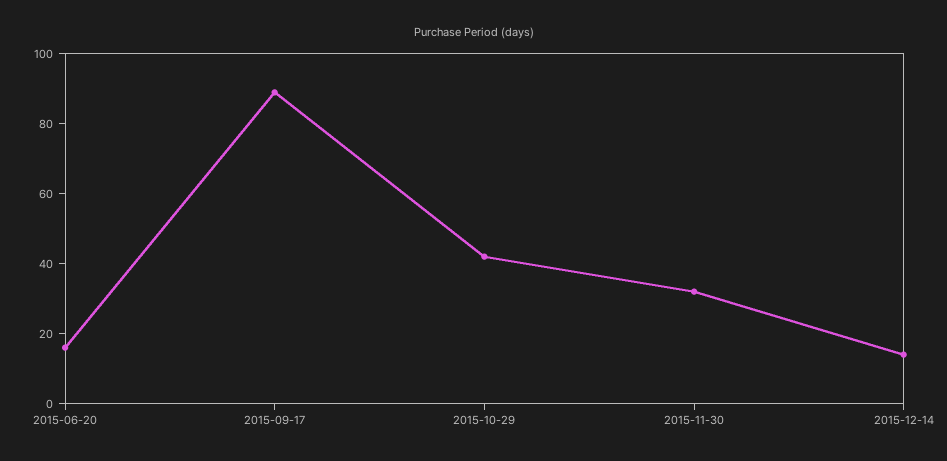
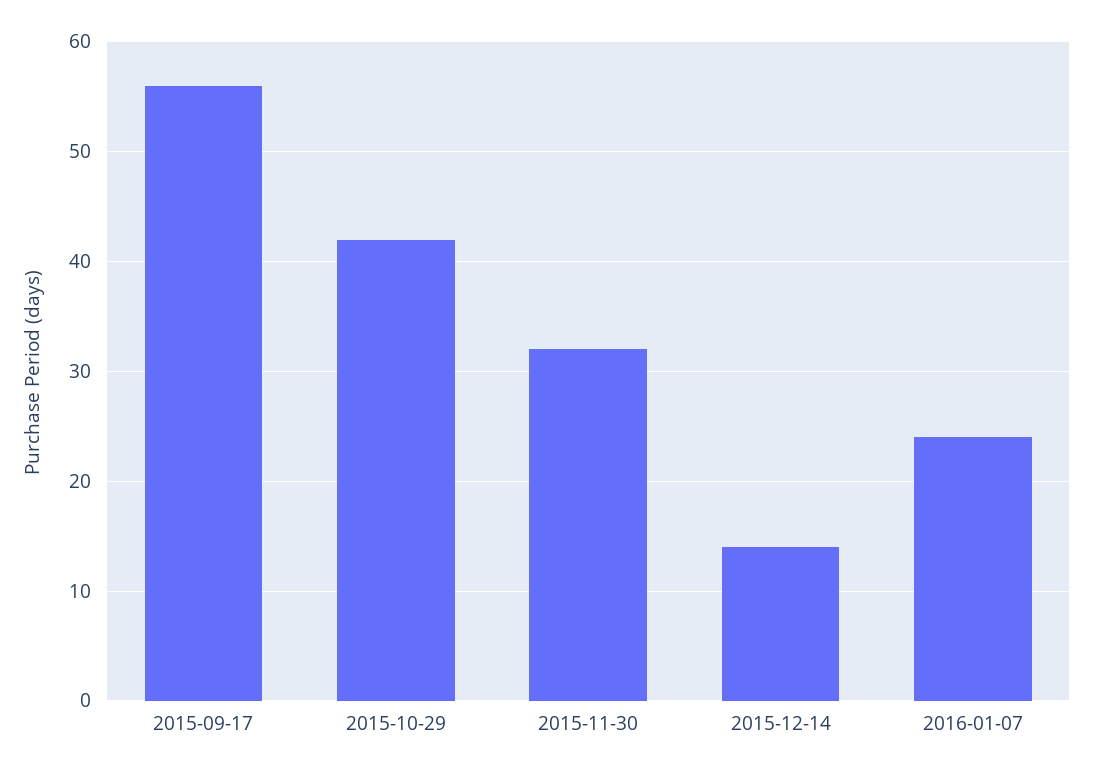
2015-06-20: 15 -> none
2015-09-17: 90 -> 56
2016-01-07: none -> 24

